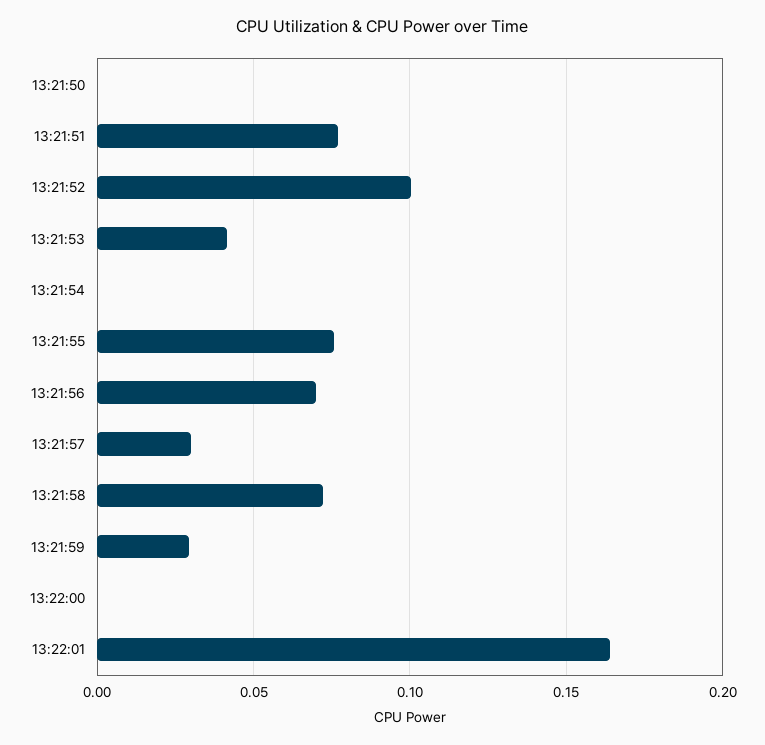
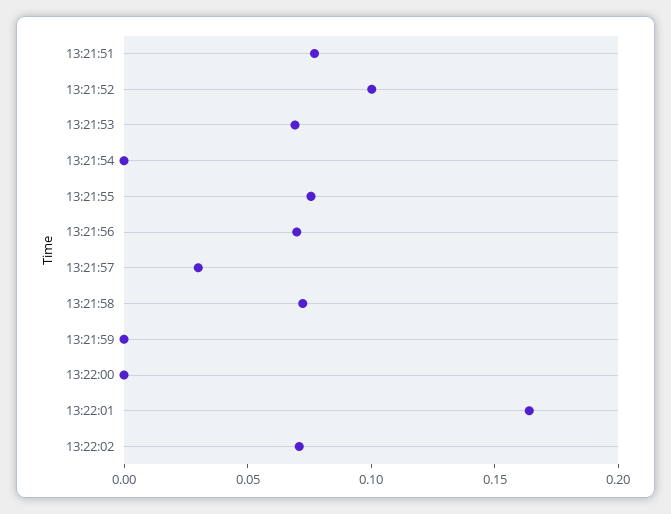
13:21:50: 0 -> none
13:21:53: 0.04 -> 0.07
13:21:59: 0.03 -> 0
13:22:02: none -> 0.07

